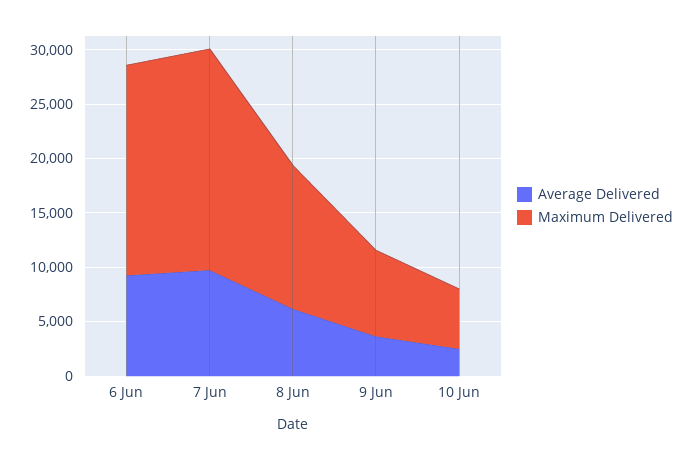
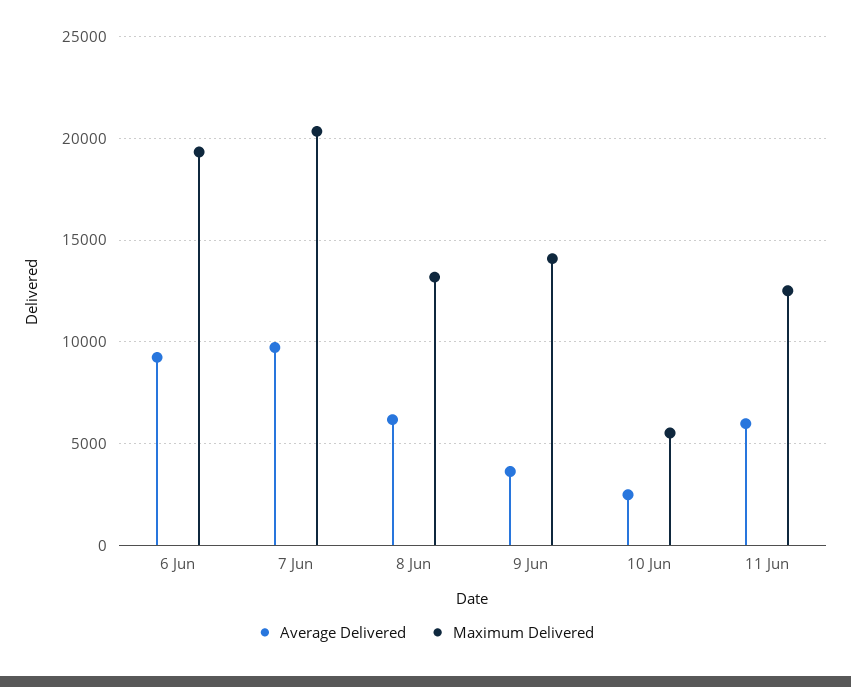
Maximum Delivered, 9 Jun: 8000 -> 14000
Average Delivered, 11 Jun: none -> 6000
Maximum Delivered, 11 Jun: none -> 12500

